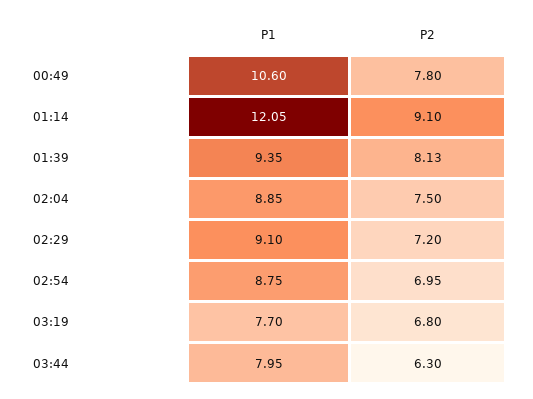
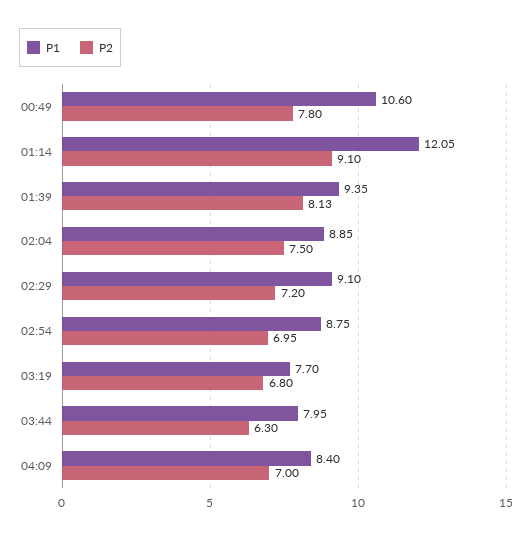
P1, 04:09: none -> 8.4
P2, 04:09: none -> 7

